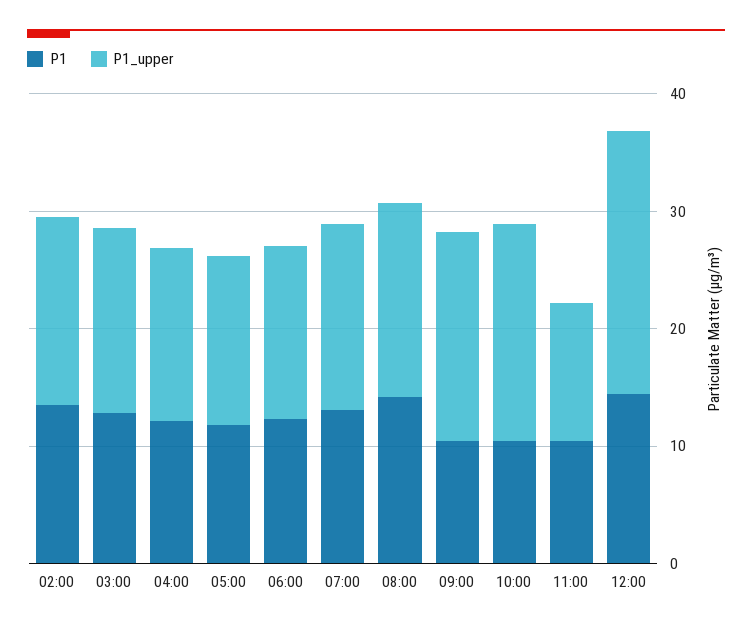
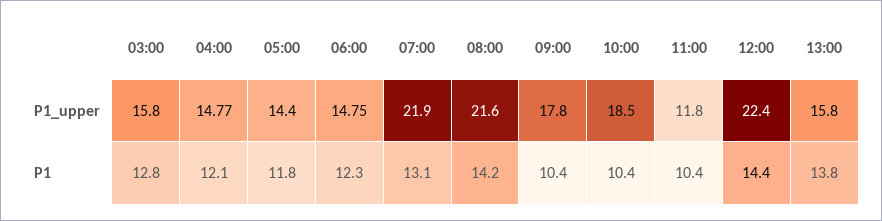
P1, 02:00: 14 -> none
P1_upper, 02:00: 16 -> none
P1_upper, 07:00: 16 -> 21.9
P1_upper, 08:00: 16 -> 21.6
P1_upper, 13:00: none -> 15.8
P1, 13:00: none -> 13.8

